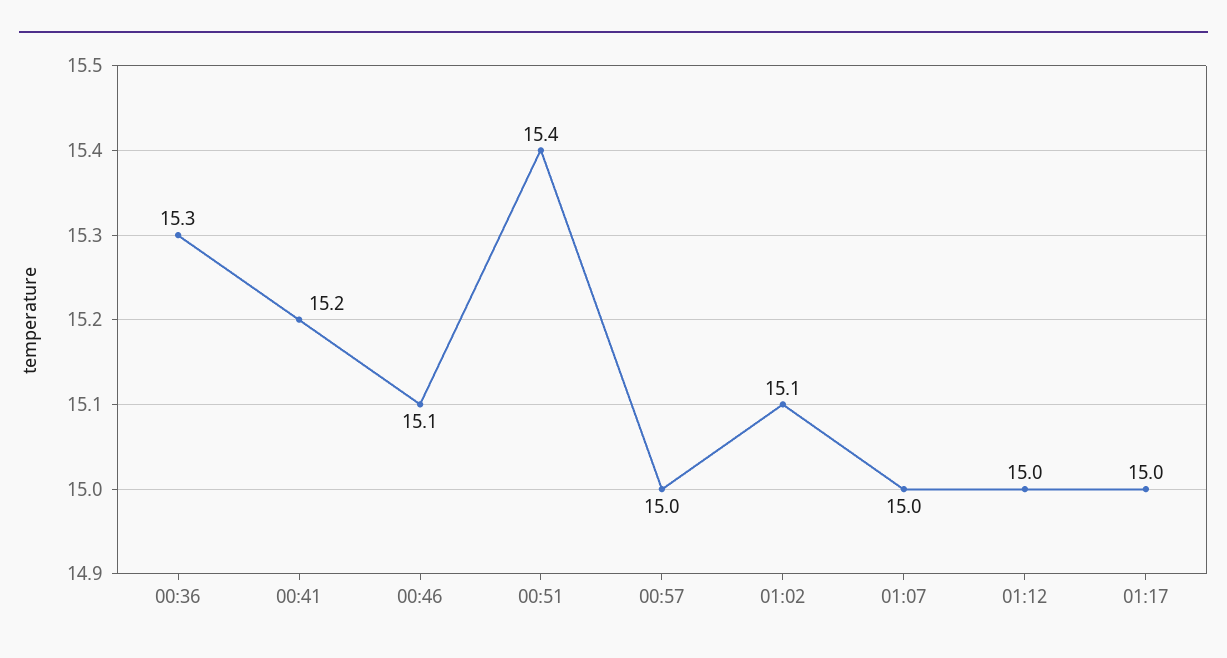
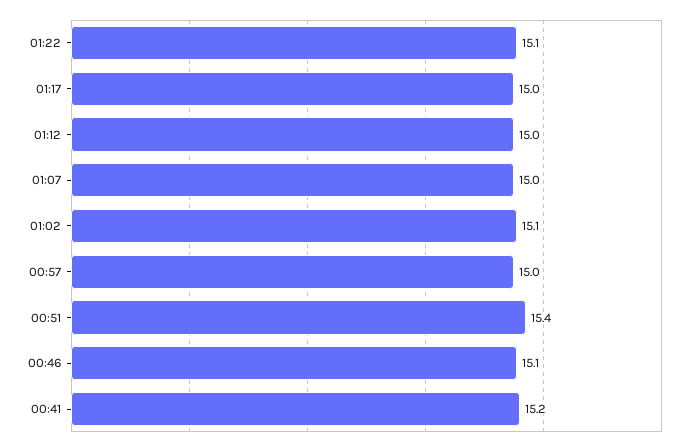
00:36: 15.3 -> none
01:22: none -> 15.1

